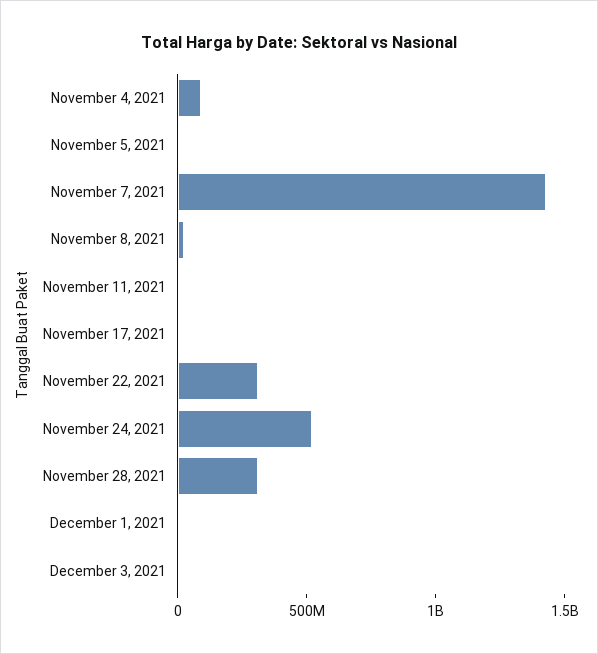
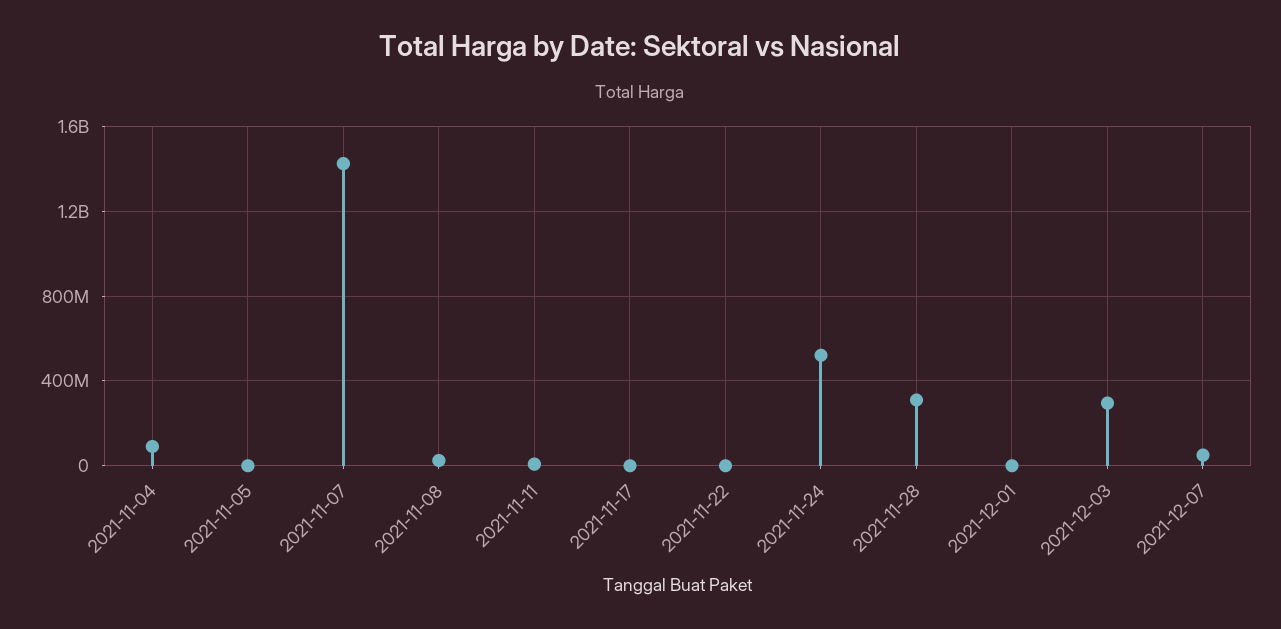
November 22, 2021: 300000000 -> 0
December 3, 2021: 0 -> 300000000
2021-12-07: none -> 50000000

